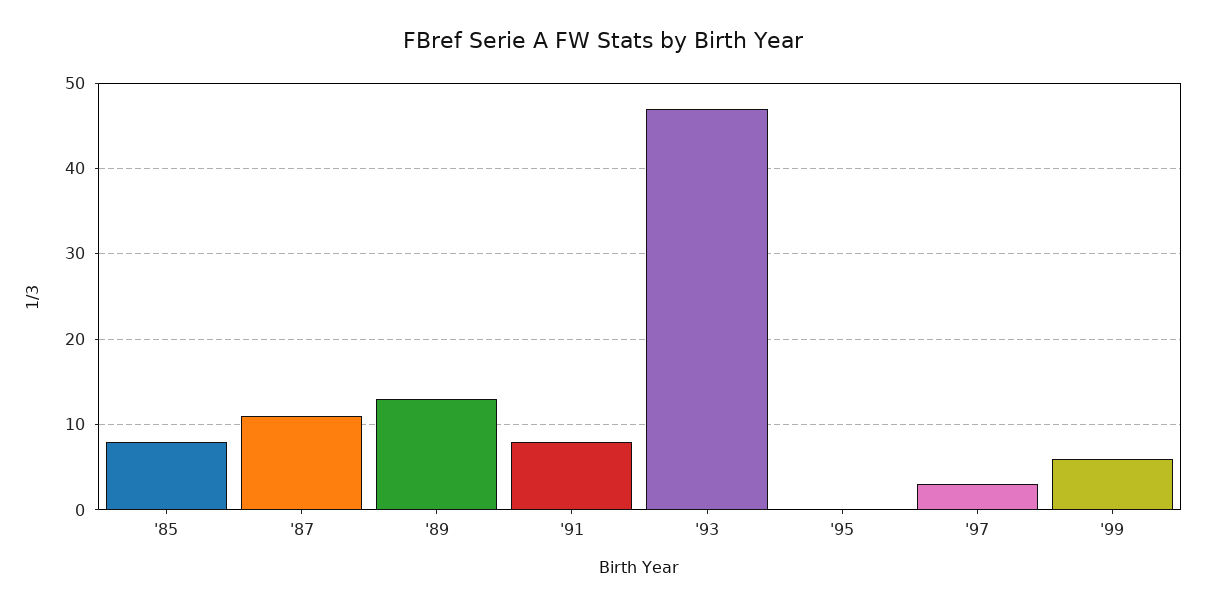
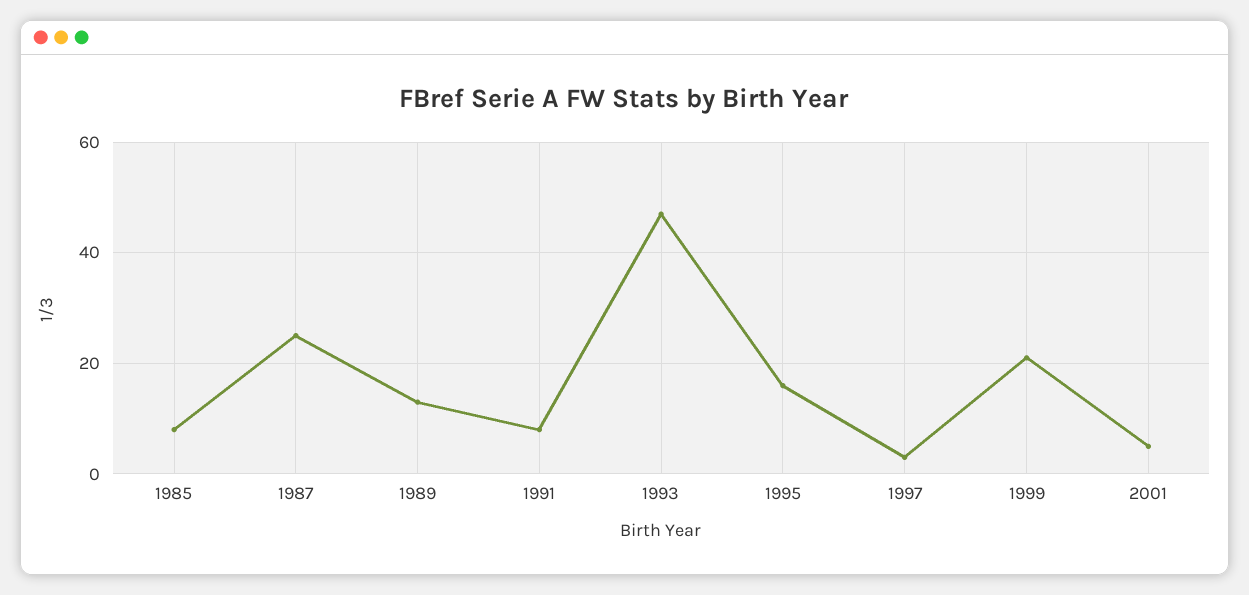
'87: 11 -> 25
'95: 0 -> 15
'99: 6 -> 20
2001: none -> 5

